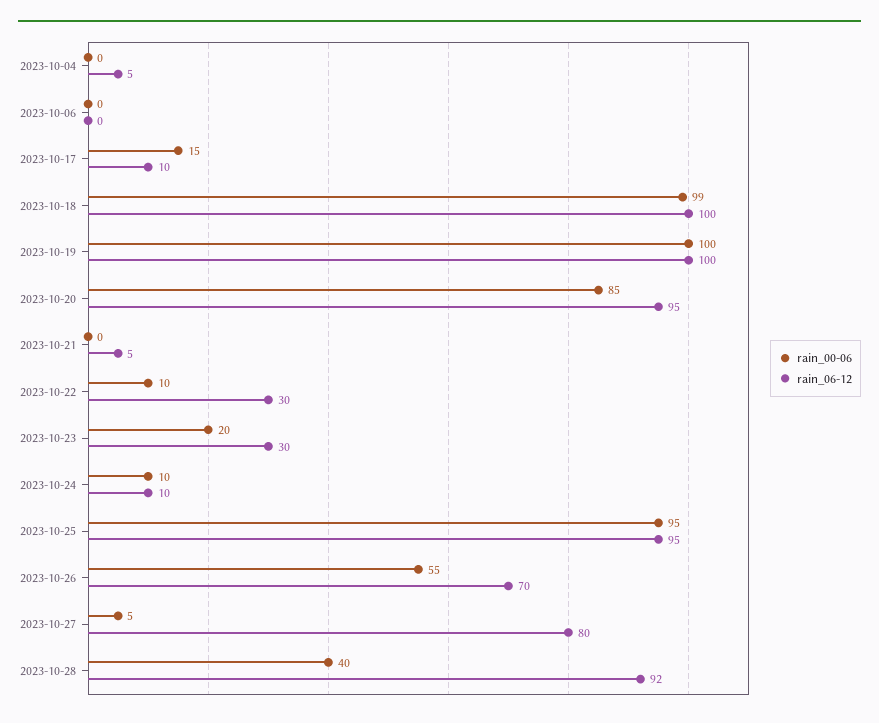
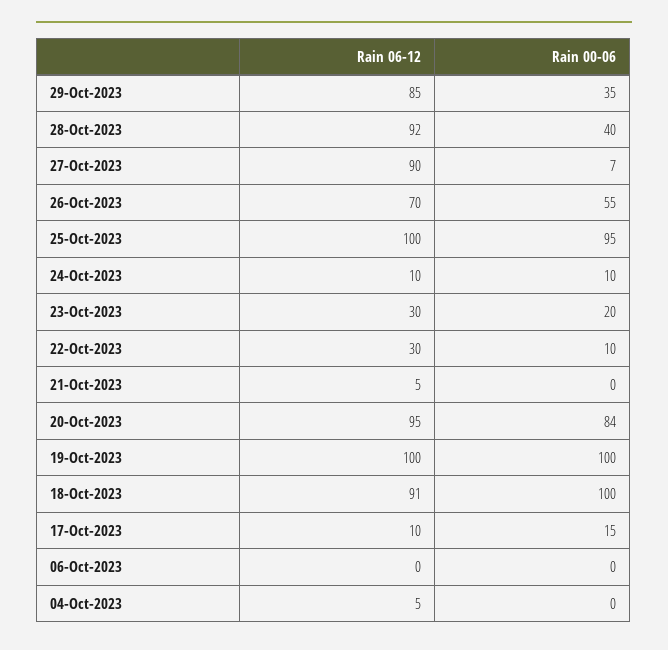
rain_00-06, 2023-10-18: 99 -> 100
rain_06-12, 2023-10-18: 100 -> 91
rain_00-06, 2023-10-20: 85 -> 84
rain_06-12, 2023-10-25: 95 -> 100
rain_00-06, 2023-10-27: 5 -> 7
rain_06-12, 2023-10-27: 80 -> 90
rain_06-12, 29-Oct-2023: none -> 85
rain_00-06, 29-Oct-2023: none -> 35

